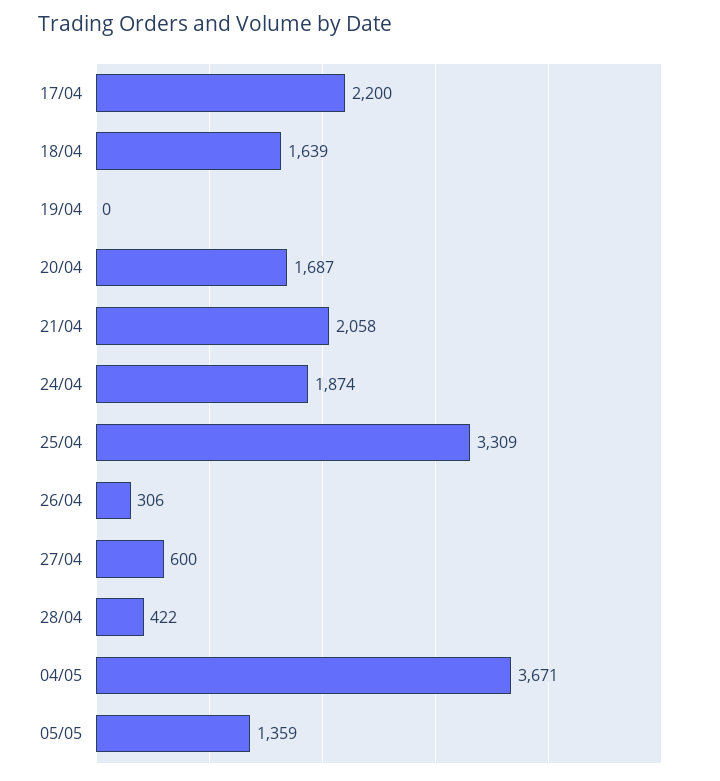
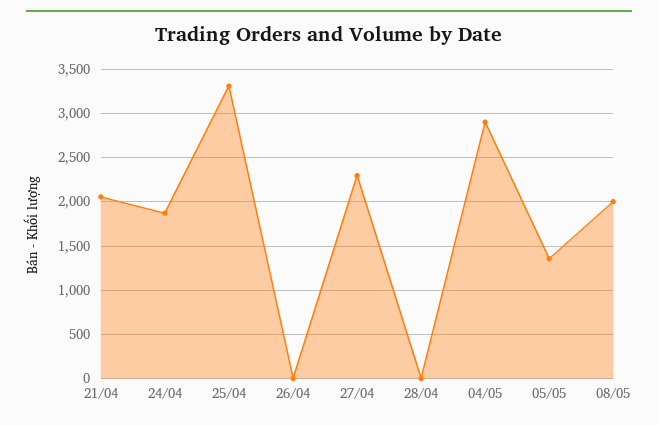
17/04: 2200 -> none
18/04: 1639 -> none
19/04: 0 -> none
20/04: 1687 -> none
26/04: 306 -> 0
27/04: 600 -> 2300
28/04: 422 -> 0
04/05: 3671 -> 2900
08/05: none -> 2000

